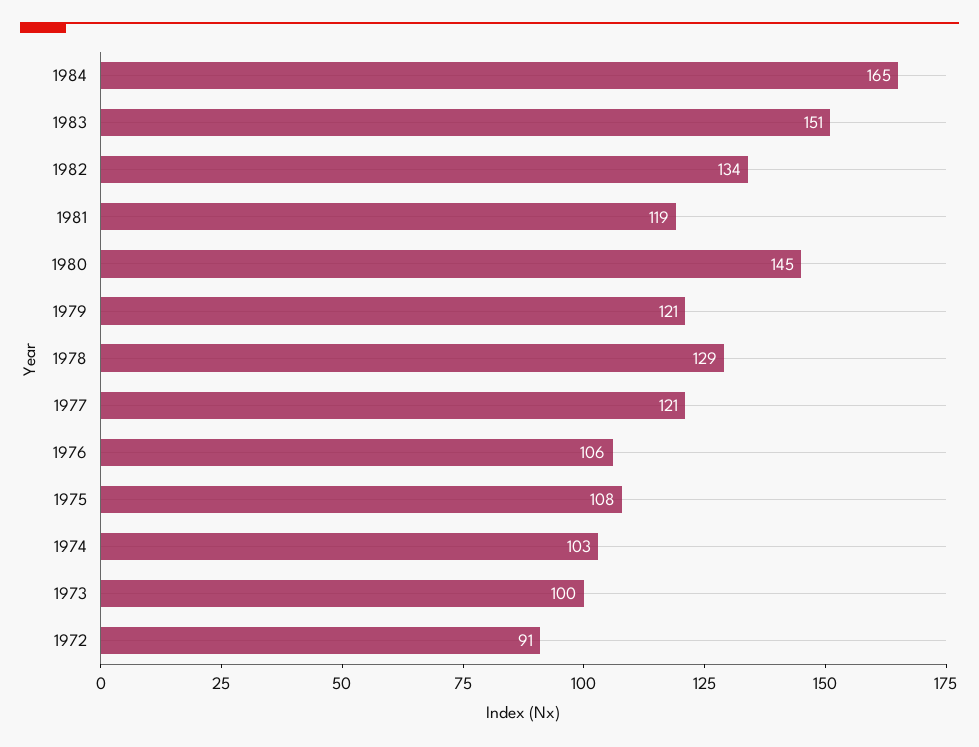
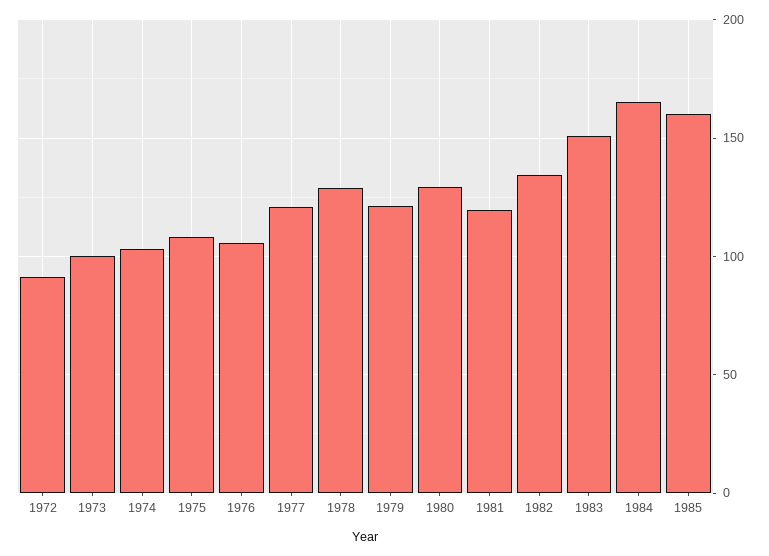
1980: 145 -> 130
1985: none -> 160

